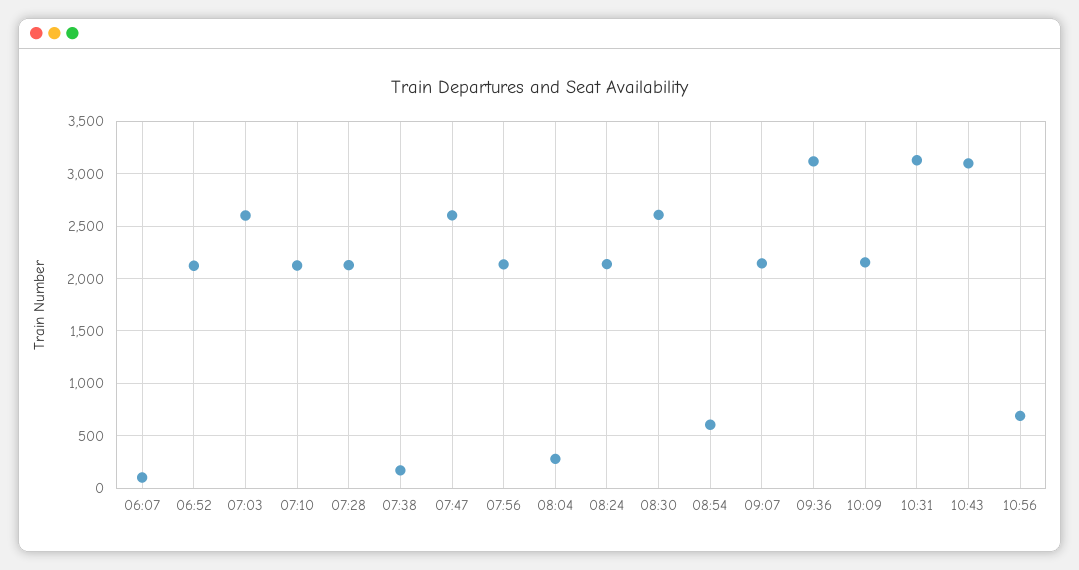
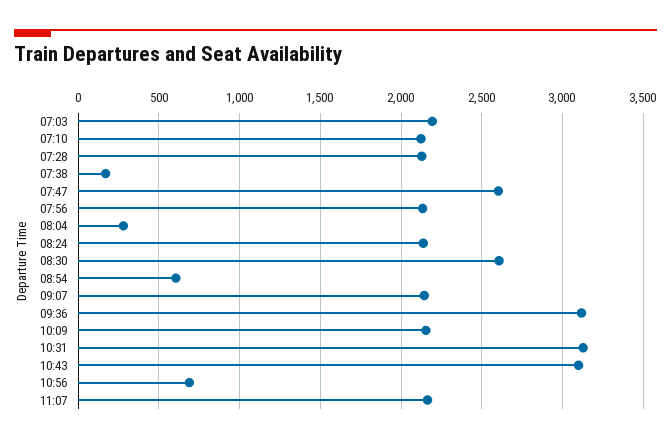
06:07: 100 -> none
06:52: 2100 -> none
07:03: 2600 -> 2200
11:07: none -> 2150

